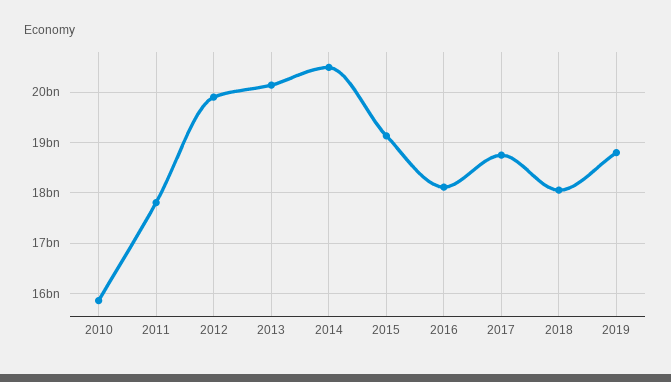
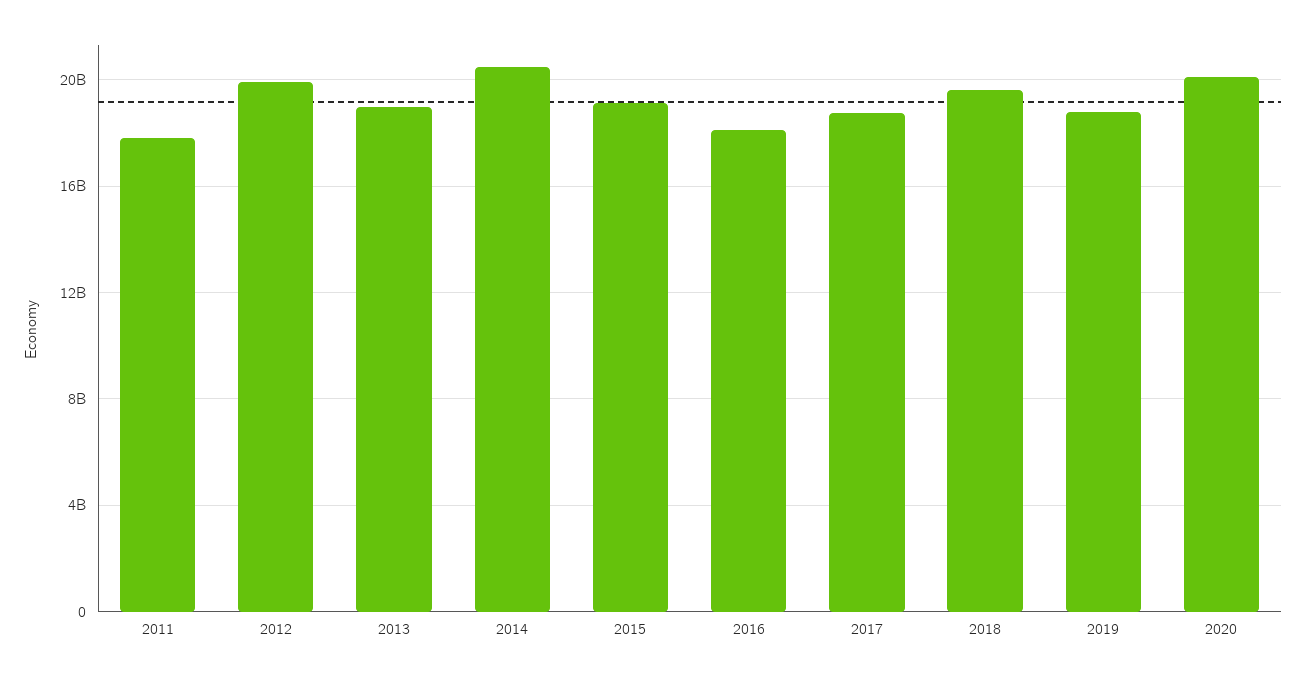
2010: 15800000000 -> none
2013: 20200000000 -> 19000000000
2018: 18000000000 -> 19500000000
2020: none -> 20000000000

